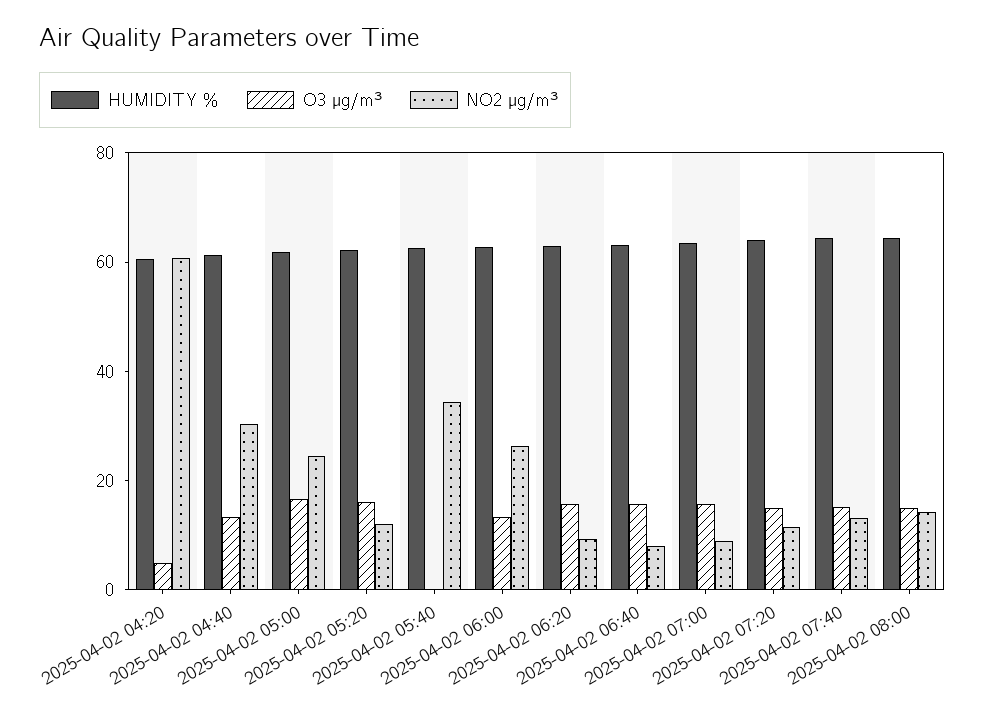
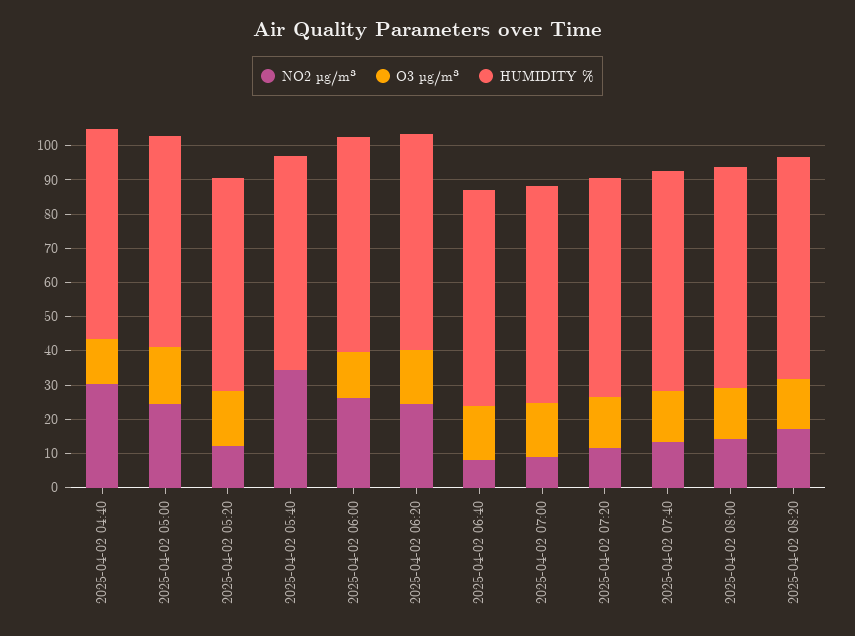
HUMIDITY %, 2025-04-02 04:20: 60 -> none
O3 µg/m³, 2025-04-02 04:20: 5 -> none
NO2 µg/m³, 2025-04-02 04:20: 60 -> none
NO2 µg/m³, 2025-04-02 06:20: 10 -> 25
NO2 µg/m³, 2025-04-02 08:20: none -> 17.5
O3 µg/m³, 2025-04-02 08:20: none -> 15
HUMIDITY %, 2025-04-02 08:20: none -> 65

